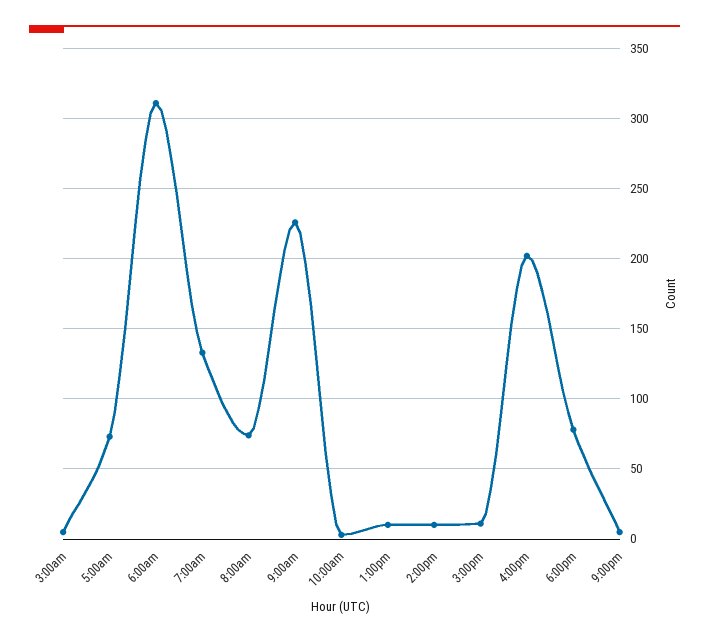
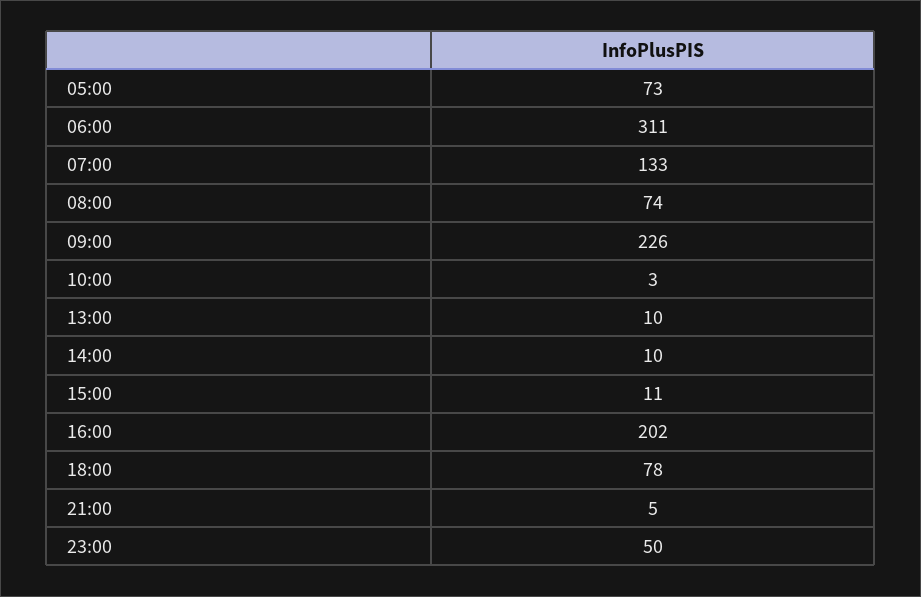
3:00am: 5 -> none
23:00: none -> 50

